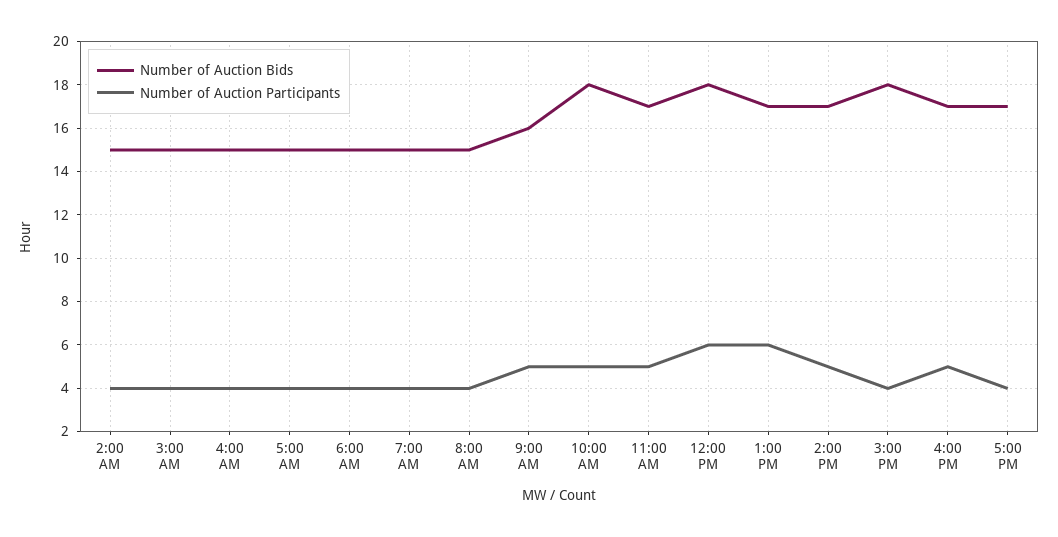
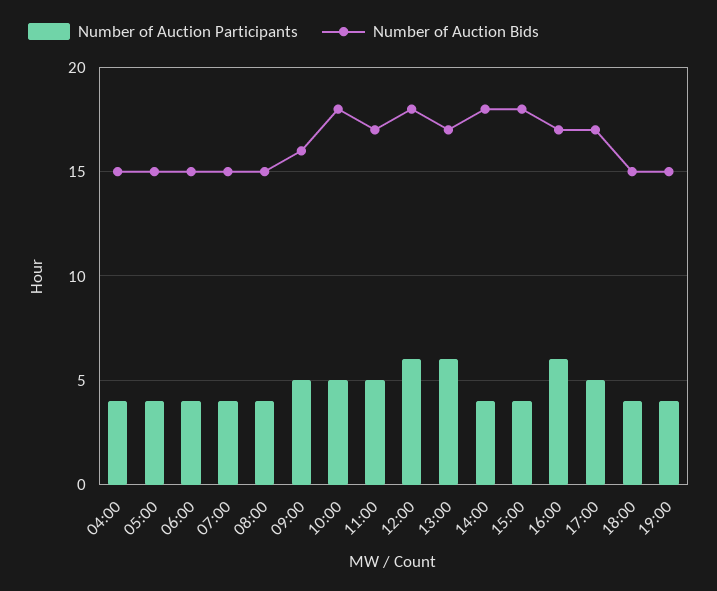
Number of Auction Bids, 2:00 AM: 15 -> none
Number of Auction Participants, 2:00 AM: 4 -> none
Number of Auction Bids, 3:00 AM: 15 -> none
Number of Auction Participants, 3:00 AM: 4 -> none
Number of Auction Bids, 2:00 PM: 17 -> 18
Number of Auction Participants, 2:00 PM: 5 -> 4
Number of Auction Participants, 4:00 PM: 5 -> 6
Number of Auction Participants, 5:00 PM: 4 -> 5
Number of Auction Participants, 18:00: none -> 4
Number of Auction Bids, 18:00: none -> 15
Number of Auction Participants, 19:00: none -> 4
Number of Auction Bids, 19:00: none -> 15

